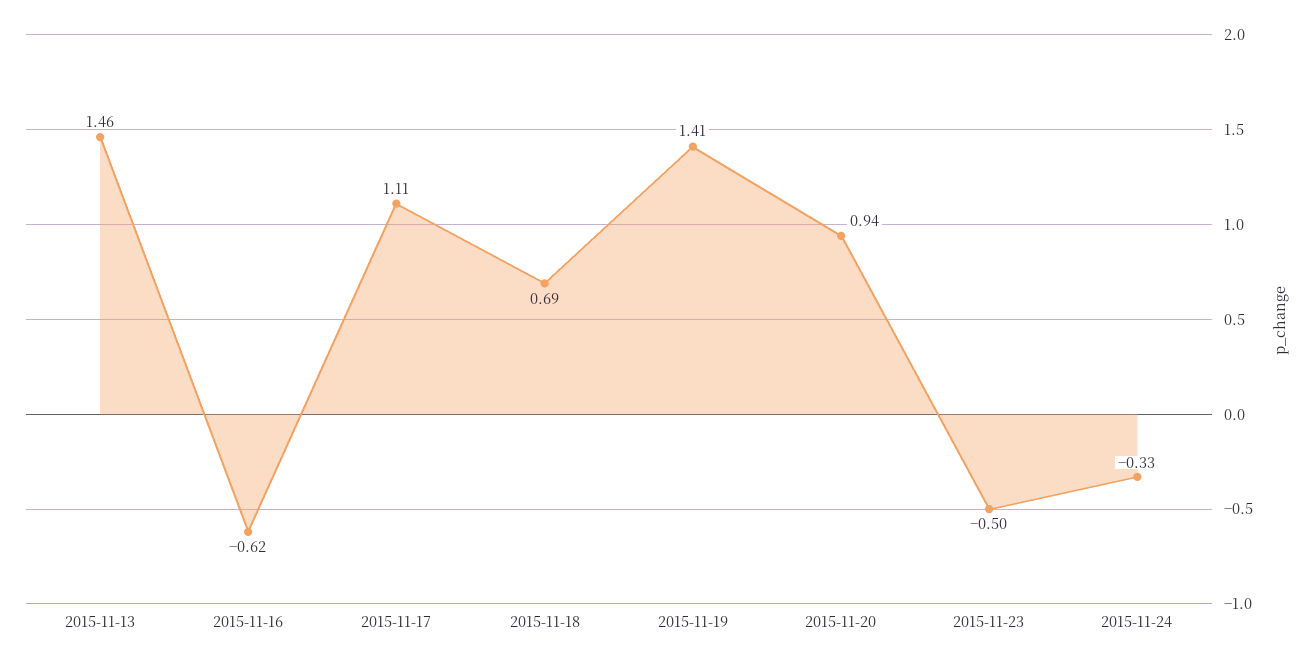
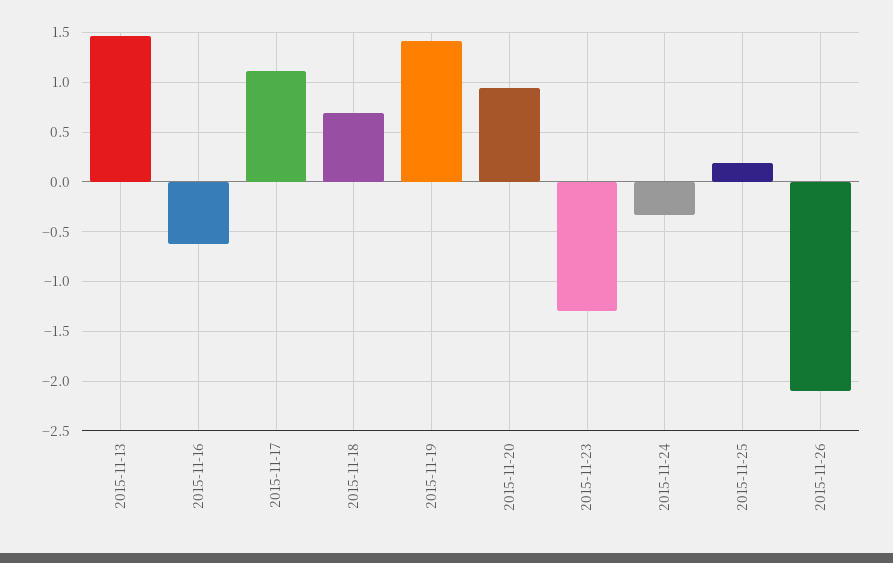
2015-11-23: -0.5 -> -1.3
2015-11-25: none -> 0.2
2015-11-26: none -> -2.1

